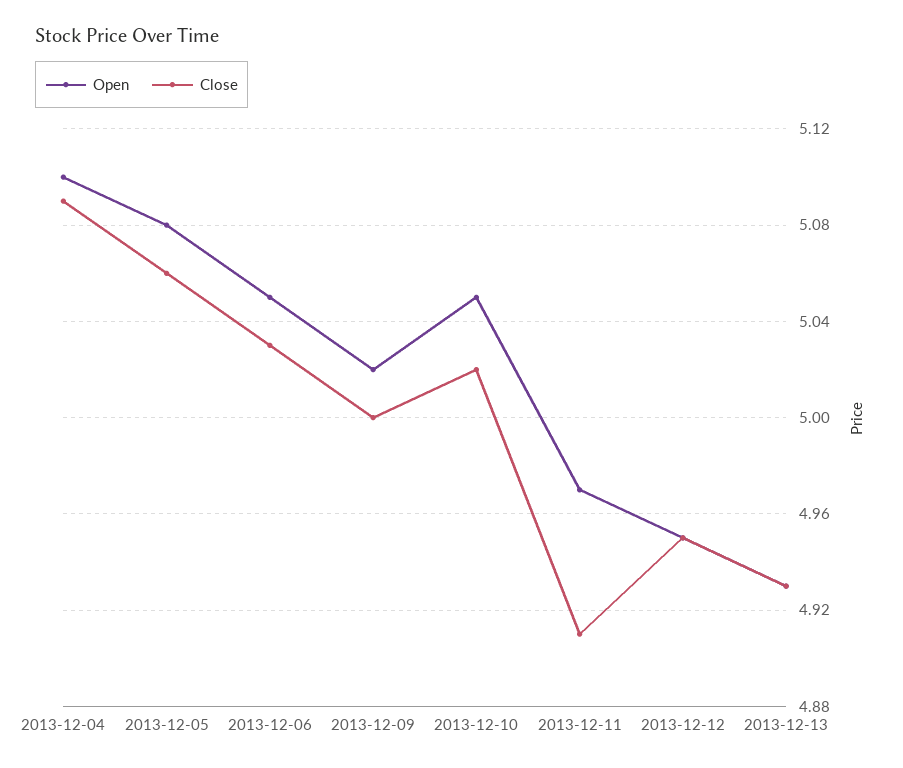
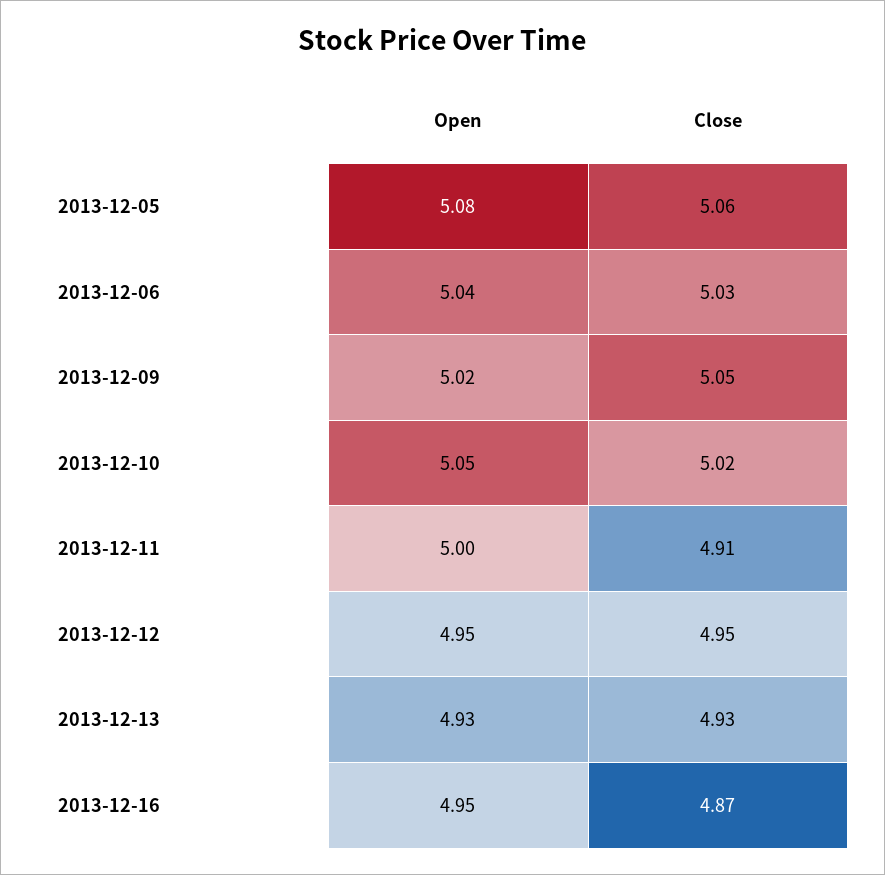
Open, 2013-12-04: 5.1 -> none
Close, 2013-12-04: 5.09 -> none
Open, 2013-12-06: 5.05 -> 5.04
Close, 2013-12-09: 5 -> 5.05
Open, 2013-12-11: 4.97 -> 5
Open, 2013-12-16: none -> 4.95
Close, 2013-12-16: none -> 4.87

